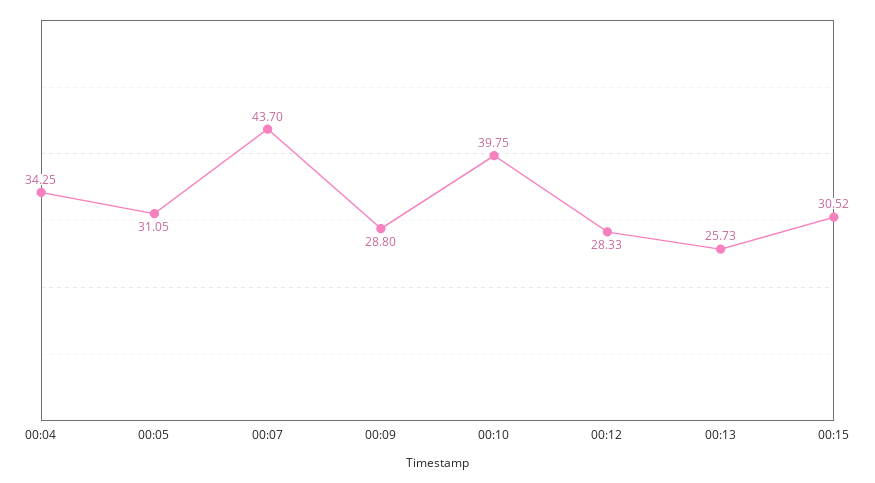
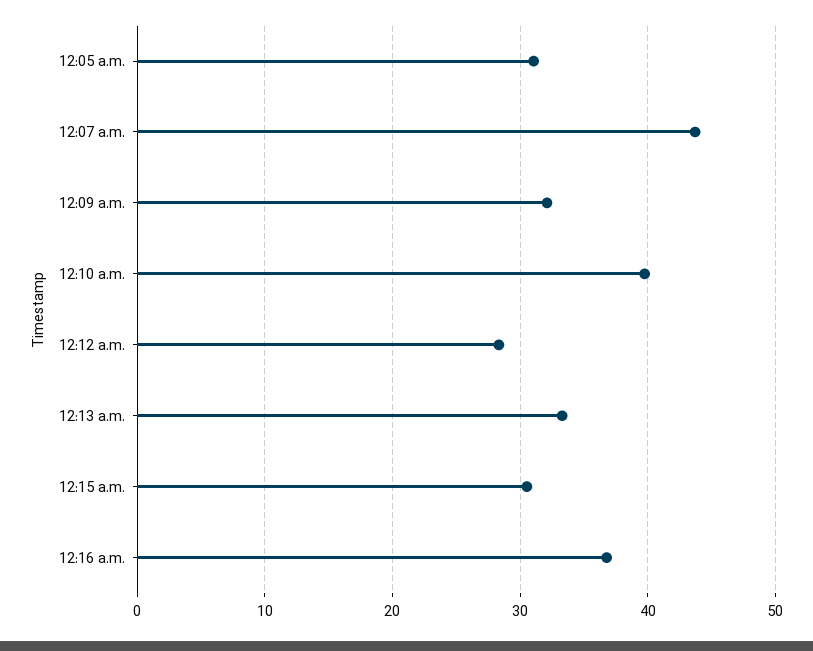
00:04: 34.25 -> none
00:09: 28.8 -> 32
00:13: 25.73 -> 33
12:16 a.m.: none -> 37

